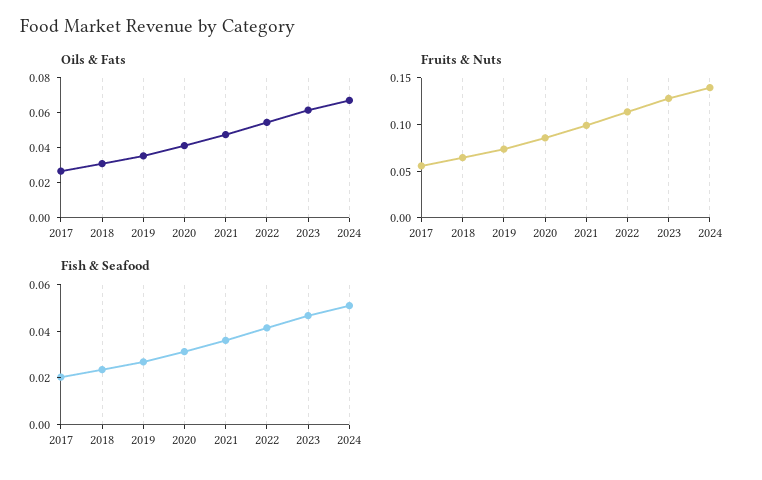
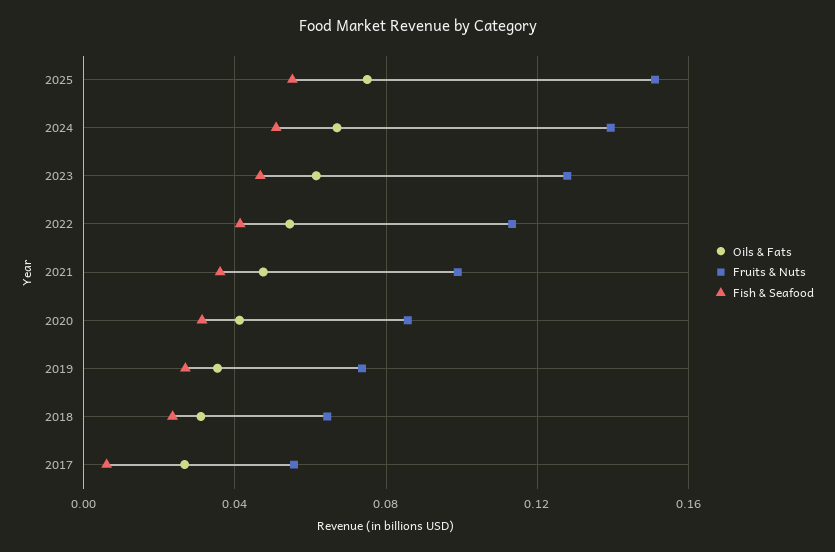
Fish & Seafood, 2017: 0.02 -> 0.005
Oils & Fats, 2025: none -> 0.075
Fruits & Nuts, 2025: none -> 0.15
Fish & Seafood, 2025: none -> 0.055

